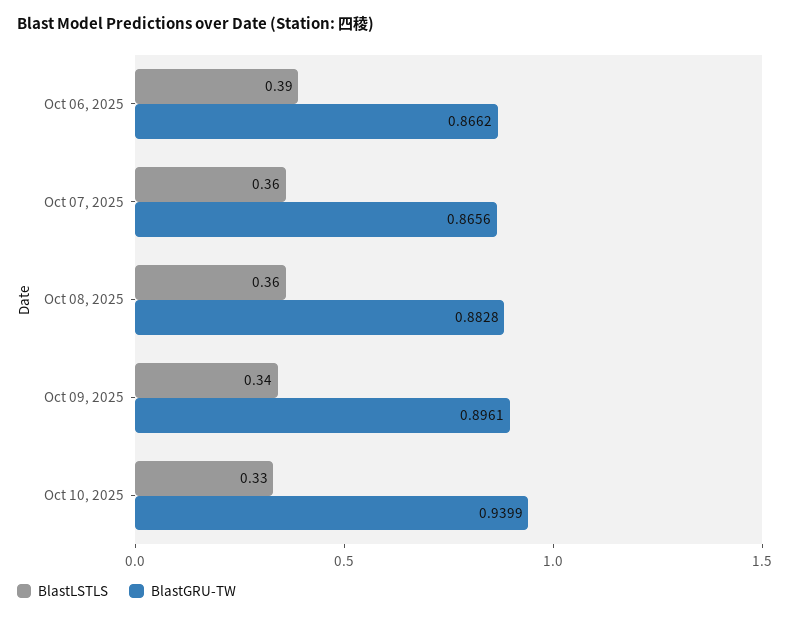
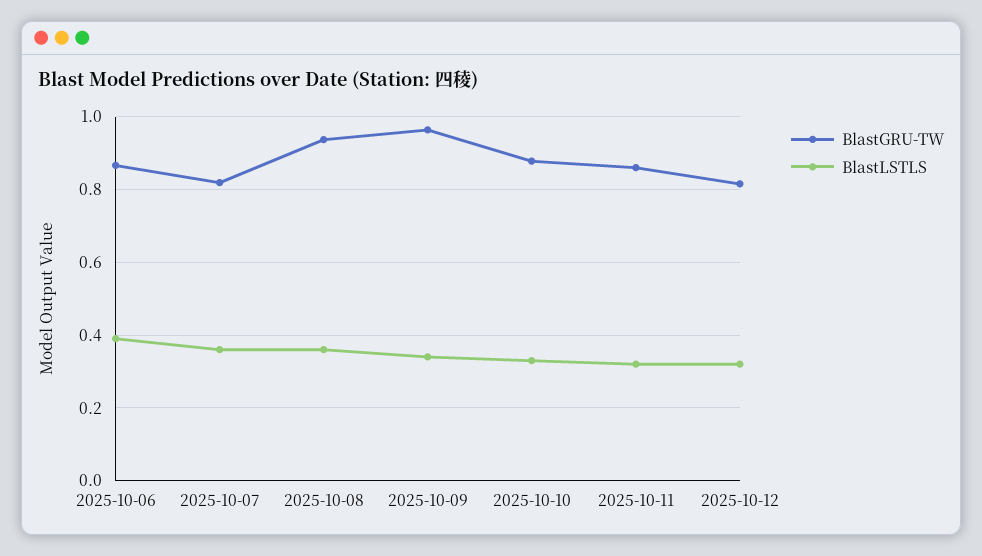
BlastGRU-TW, Oct 07, 2025: 0.8656 -> 0.82
BlastGRU-TW, Oct 08, 2025: 0.8828 -> 0.94
BlastGRU-TW, Oct 09, 2025: 0.8961 -> 0.96
BlastGRU-TW, Oct 10, 2025: 0.9399 -> 0.88
BlastGRU-TW, 2025-10-11: none -> 0.86
BlastLSTLS, 2025-10-11: none -> 0.32
BlastGRU-TW, 2025-10-12: none -> 0.82
BlastLSTLS, 2025-10-12: none -> 0.32

